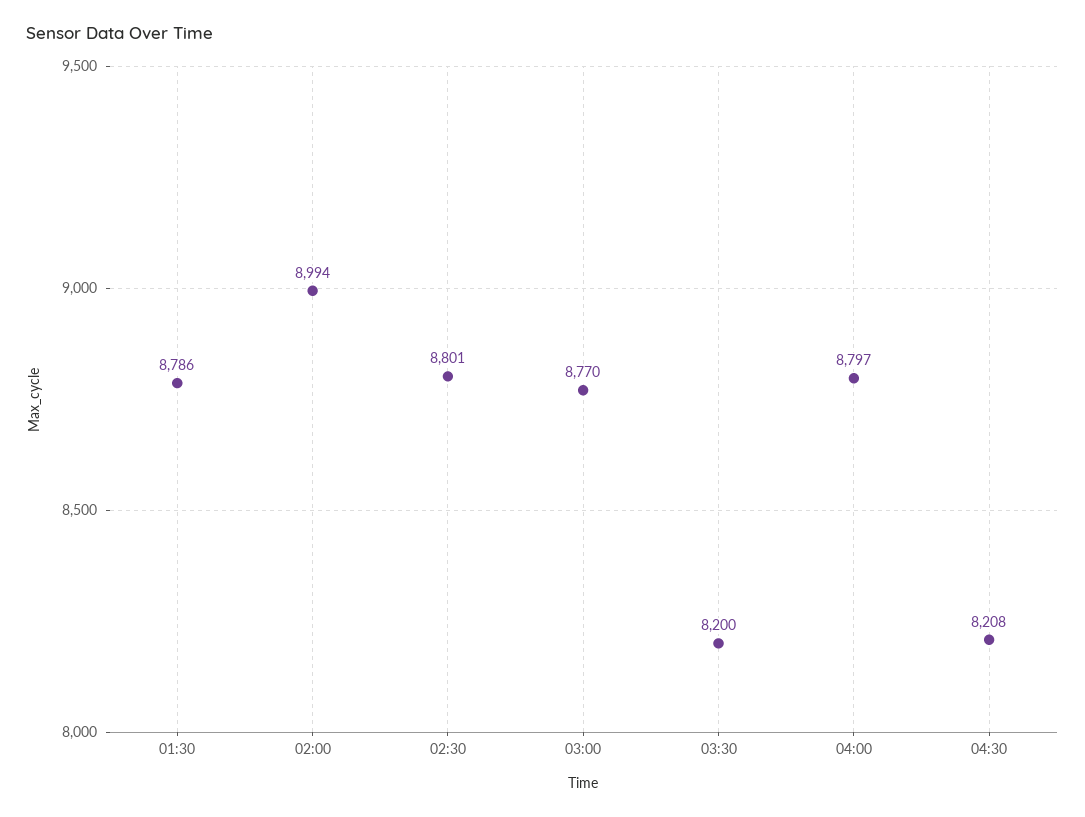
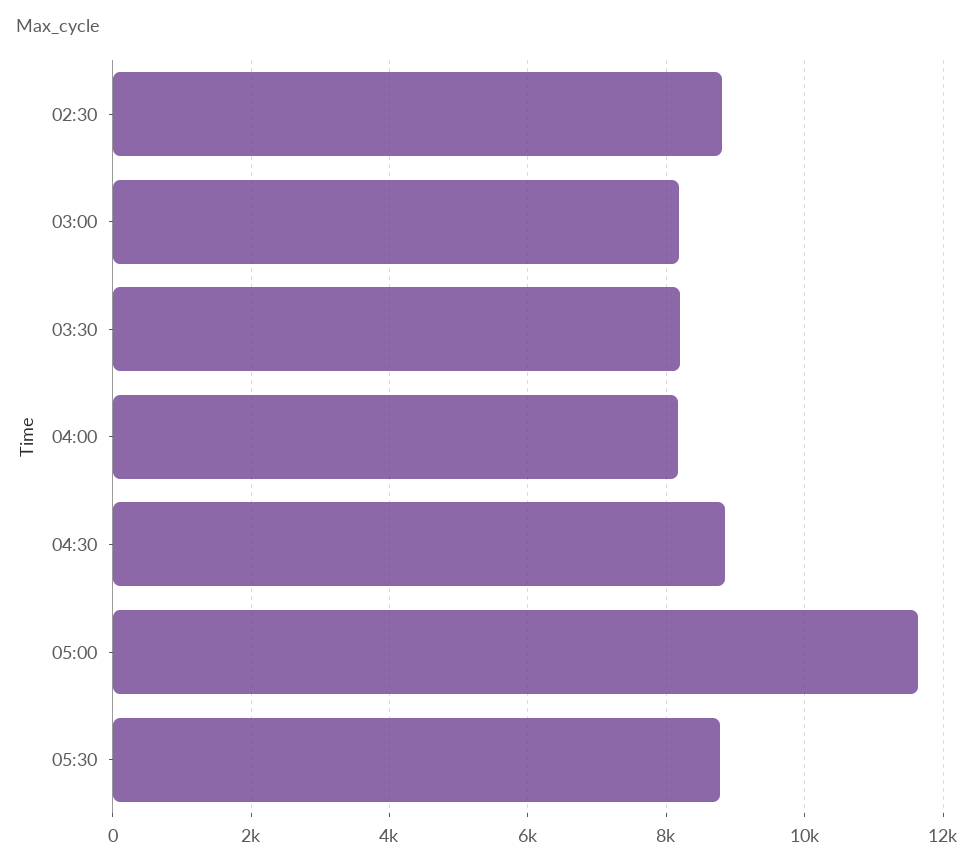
01:30: 8786 -> none
02:00: 8994 -> none
03:00: 8770 -> 8200
04:00: 8797 -> 8200
04:30: 8208 -> 8800
05:00: none -> 11600
05:30: none -> 8800

